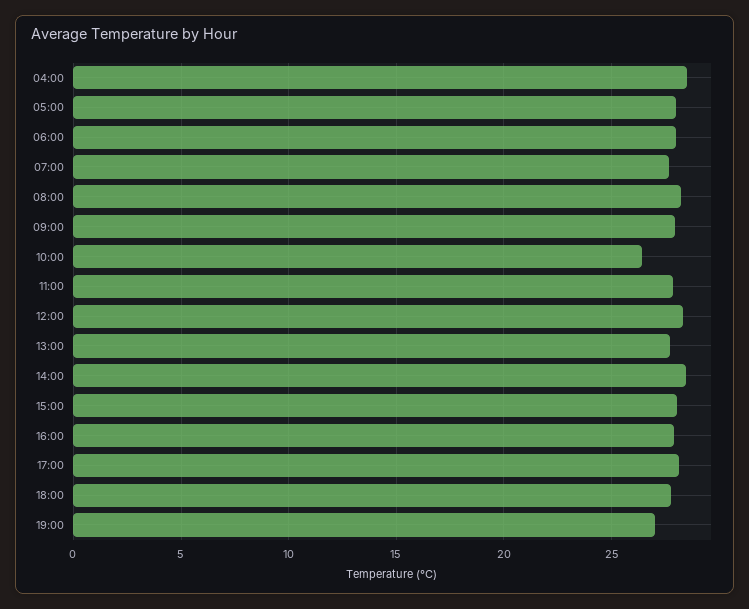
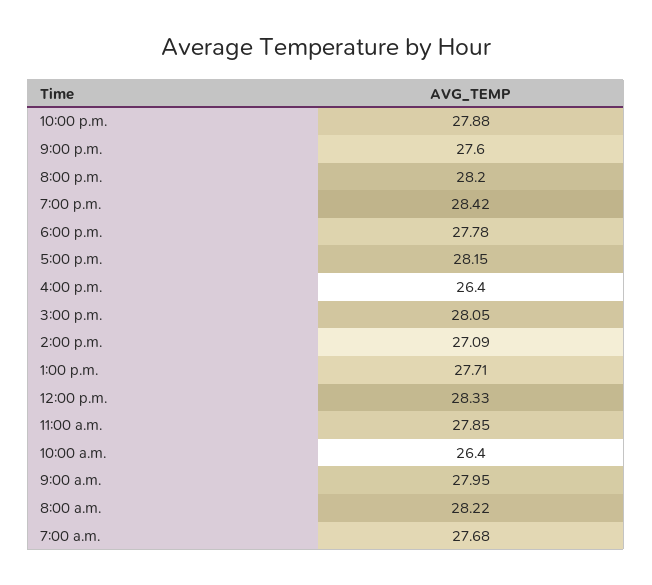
04:00: 28.5 -> none
05:00: 28 -> none
06:00: 28 -> none
14:00: 28.5 -> 27.09
16:00: 28 -> 26.4
19:00: 27 -> 28.42
10:00 p.m.: none -> 27.88
9:00 p.m.: none -> 27.6
8:00 p.m.: none -> 28.2

